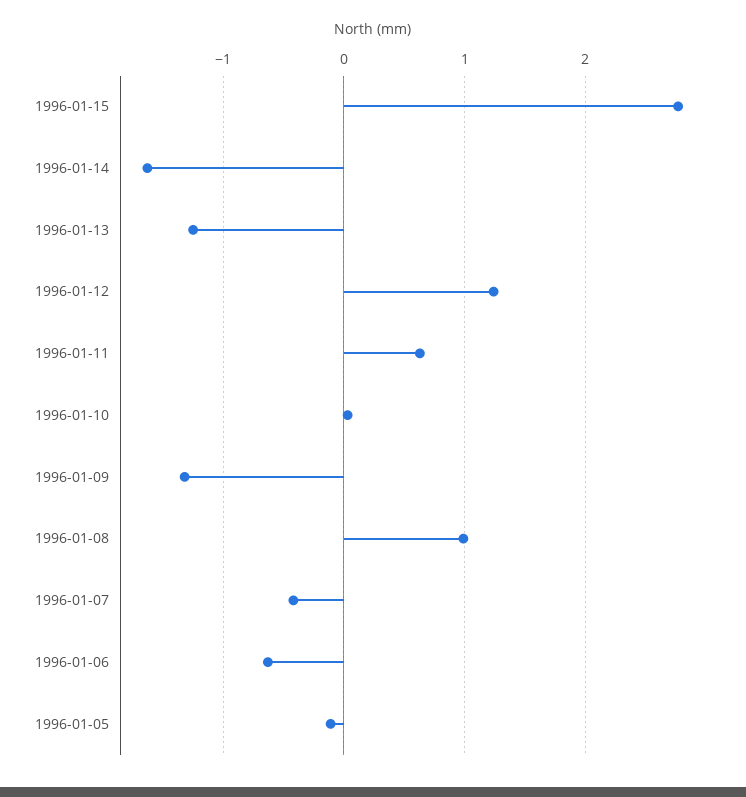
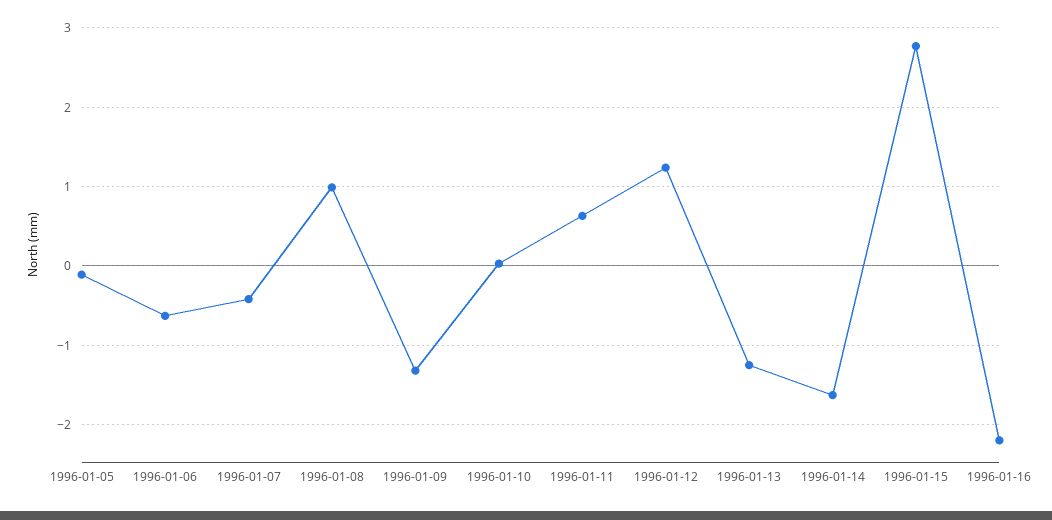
1996-01-16: none -> -2.2

